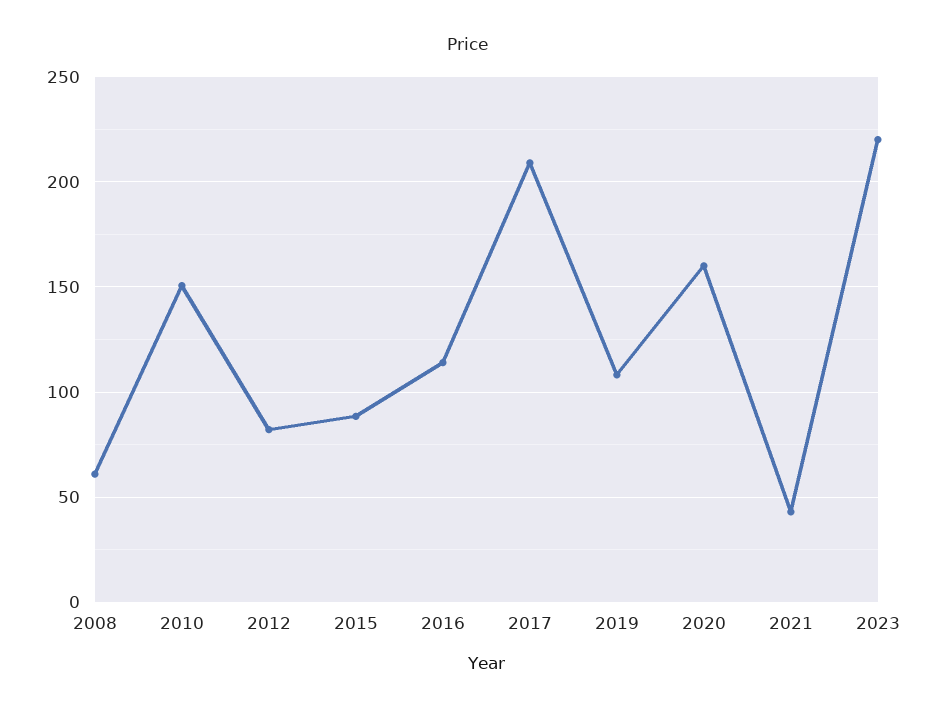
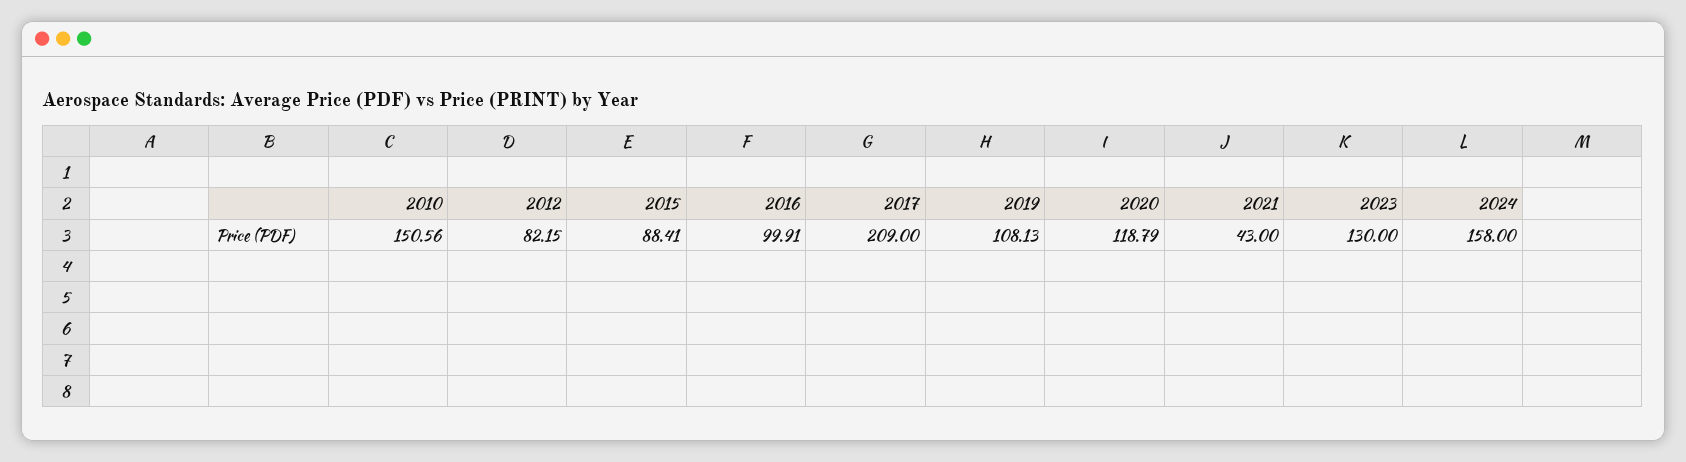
2008: 60 -> none
2016: 115 -> 99.91
2020: 160 -> 118.79
2023: 220 -> 130
2024: none -> 158

